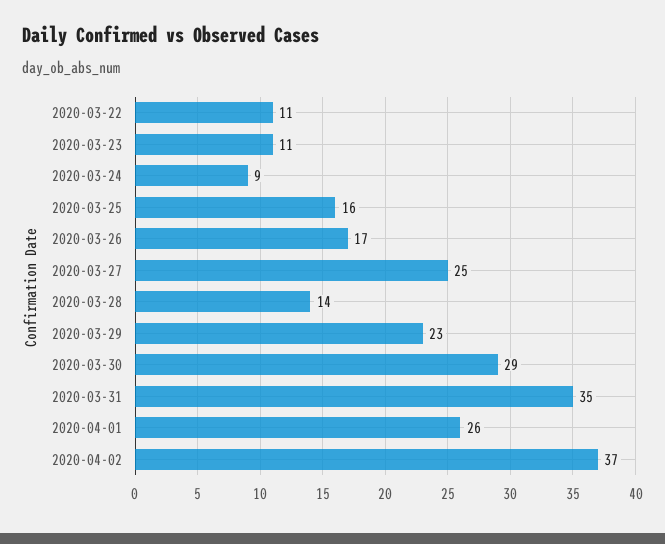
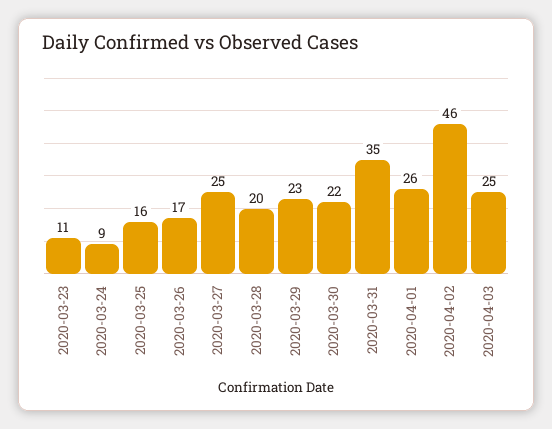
2020-03-22: 11 -> none
2020-03-28: 14 -> 20
2020-03-30: 29 -> 22
2020-04-02: 37 -> 46
2020-04-03: none -> 25

